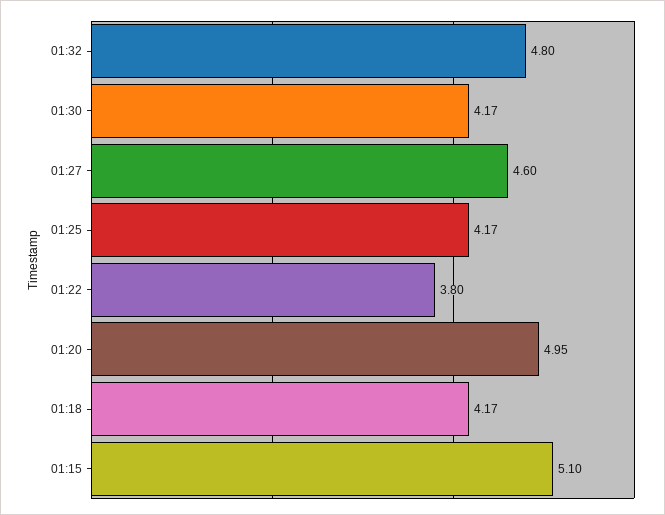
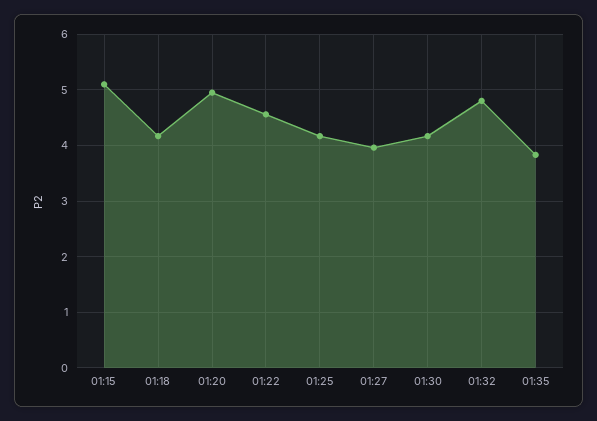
01:27: 4.6 -> 4
01:22: 3.8 -> 4.6
01:35: none -> 3.8

